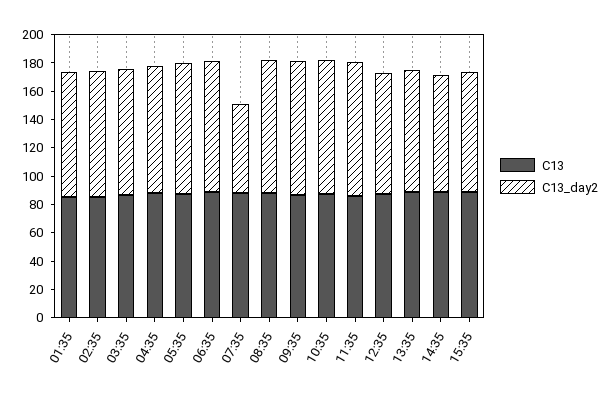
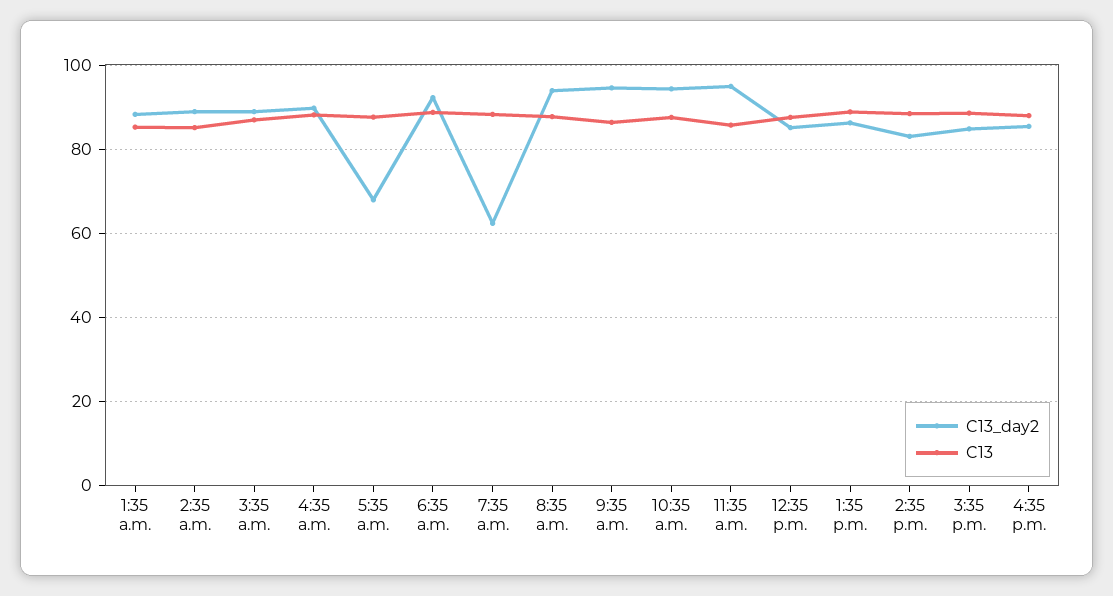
C13_day2, 05:35: 90 -> 68
C13_day2, 4:35 p.m.: none -> 86
C13, 4:35 p.m.: none -> 88

